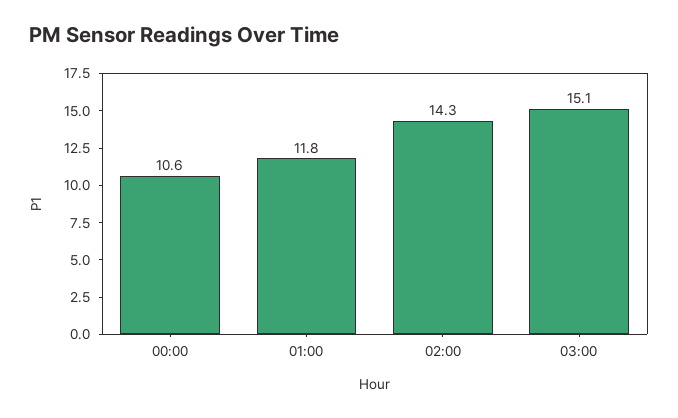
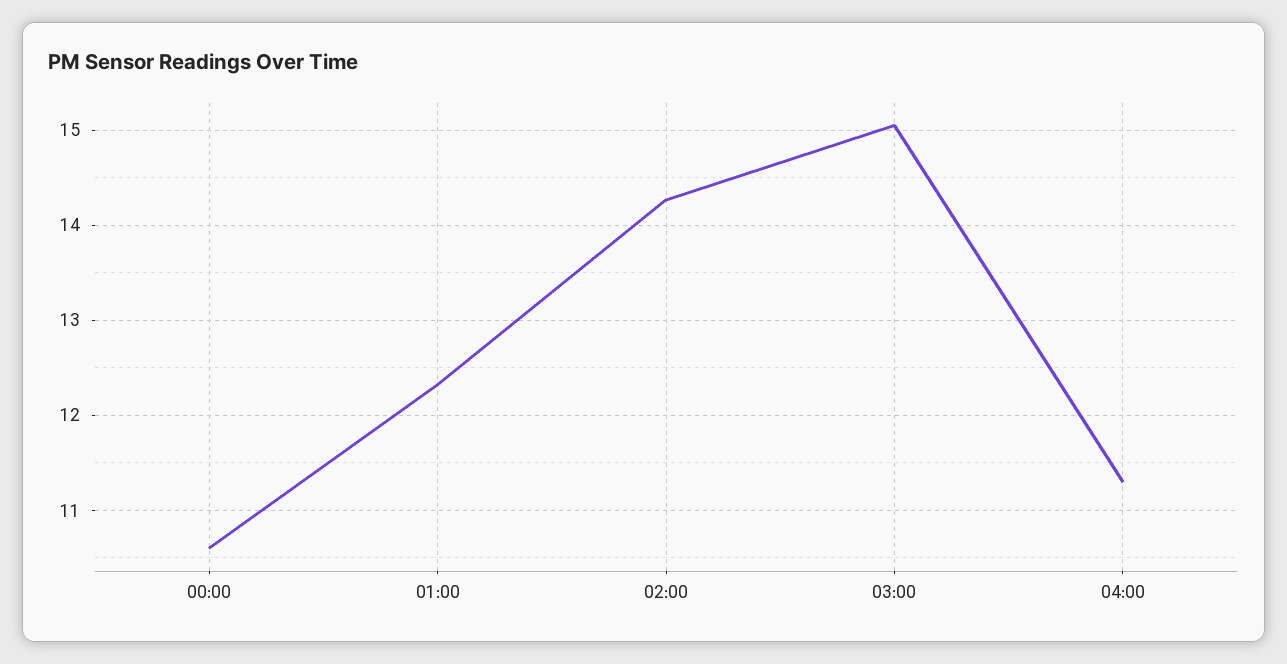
01:00: 11.8 -> 12.3
04:00: none -> 11.3

